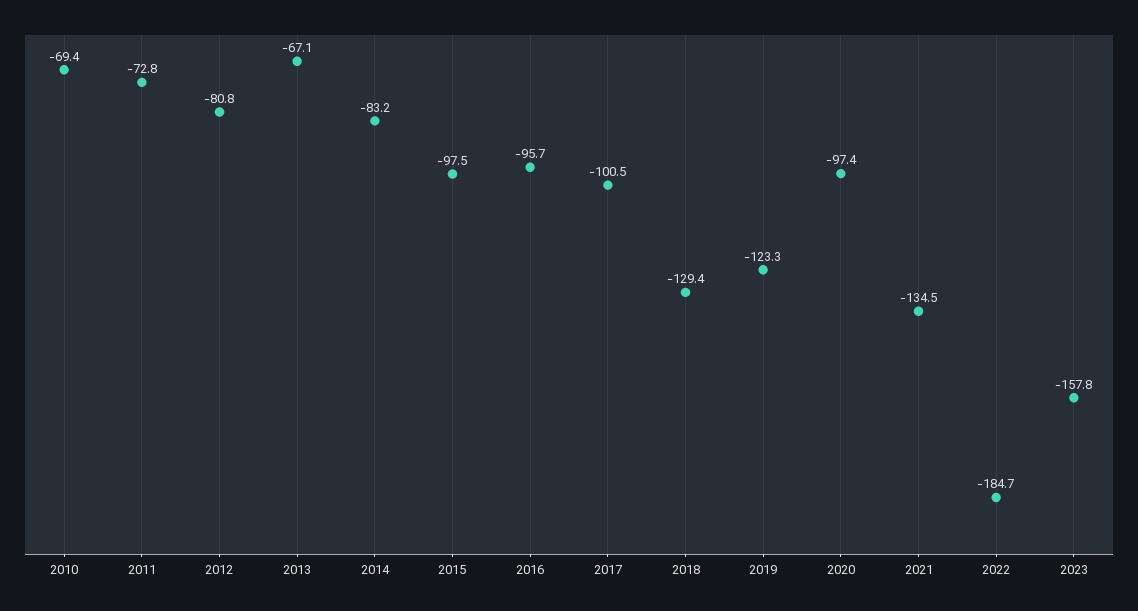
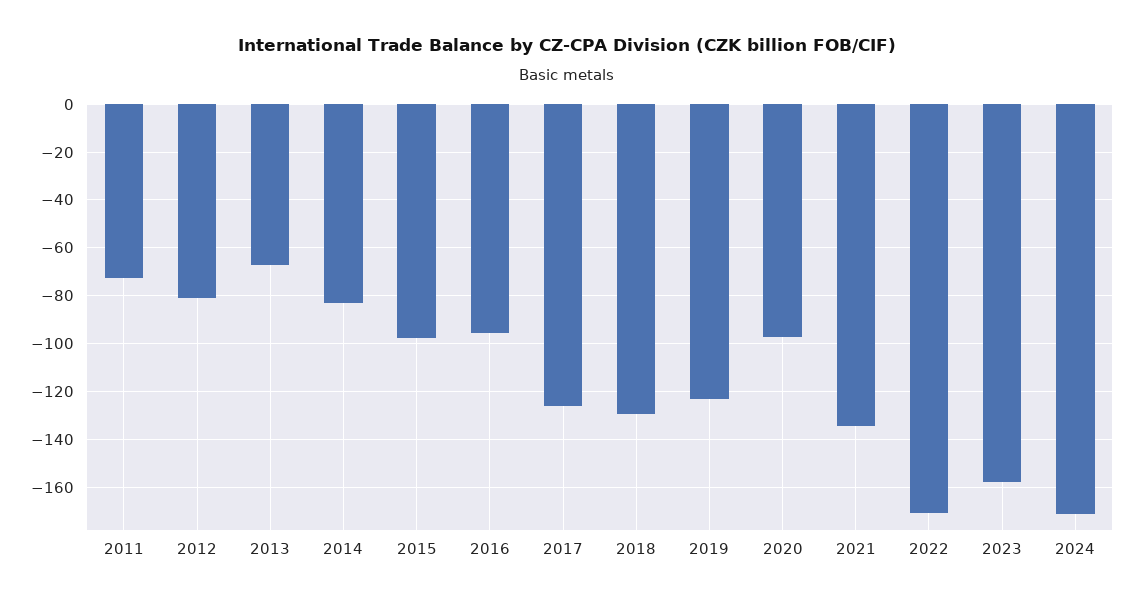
2010: -69.4 -> none
2017: -100.5 -> -125
2022: -184.7 -> -170
2024: none -> -170

